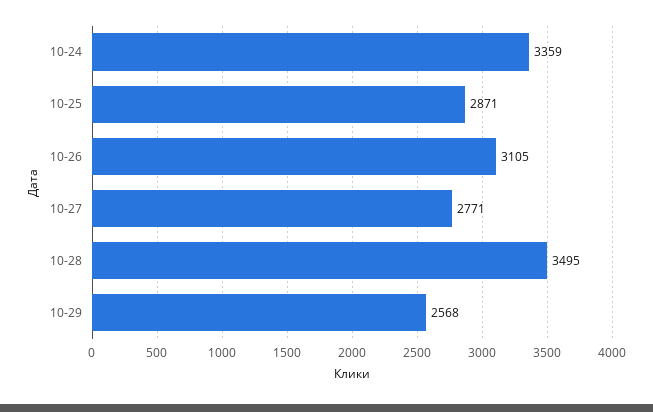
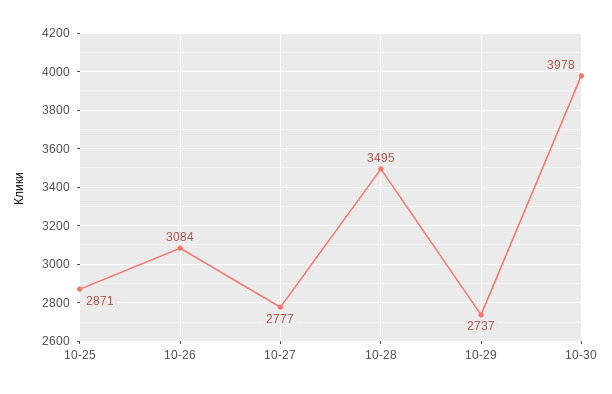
10-24: 3359 -> none
10-26: 3105 -> 3084
10-27: 2771 -> 2777
10-29: 2568 -> 2737
10-30: none -> 3978

